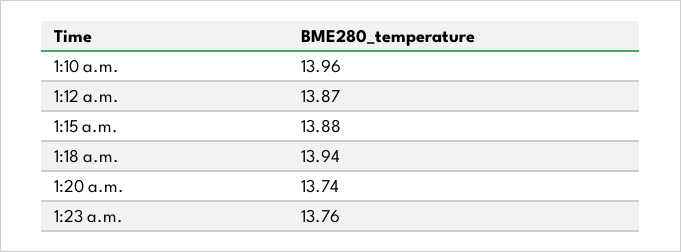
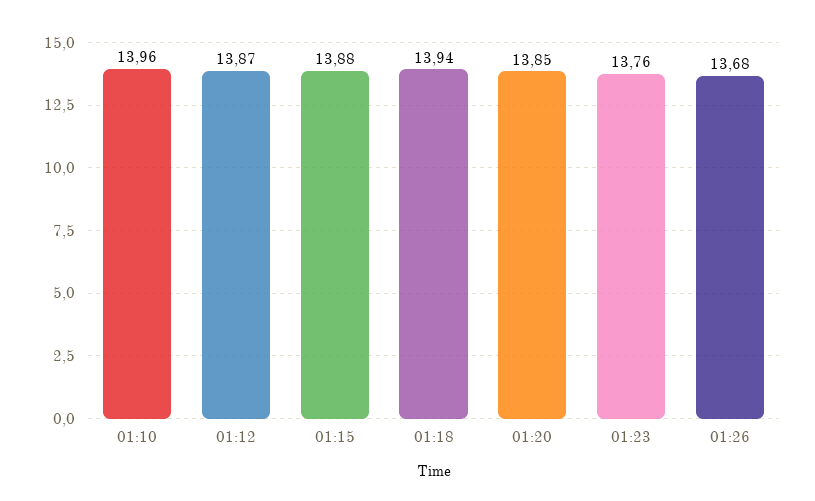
1:20 a.m.: 13.74 -> 13.85
01:26: none -> 13.68

